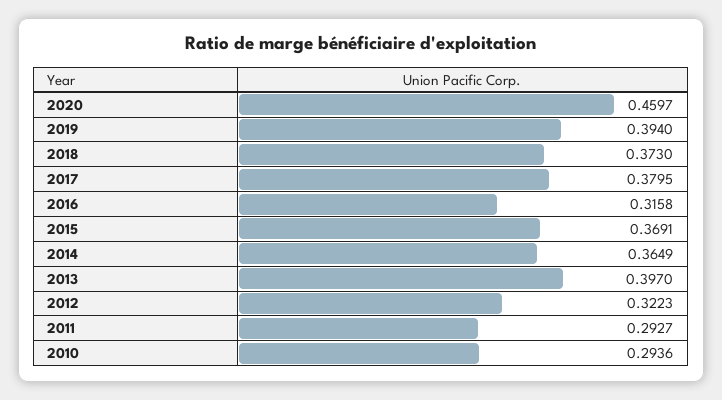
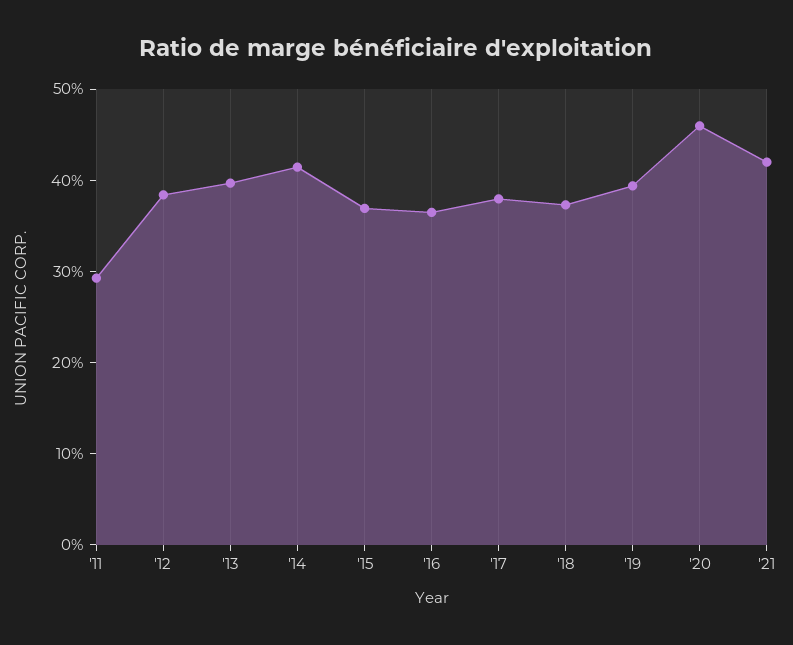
2016: 0.3158 -> 0.36
2014: 0.3649 -> 0.42
2012: 0.3223 -> 0.38
2010: 0.2936 -> none
'21: none -> 0.42

